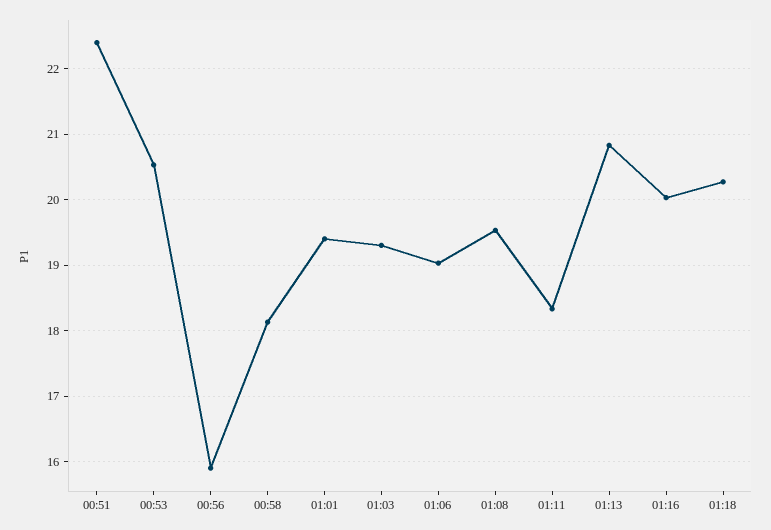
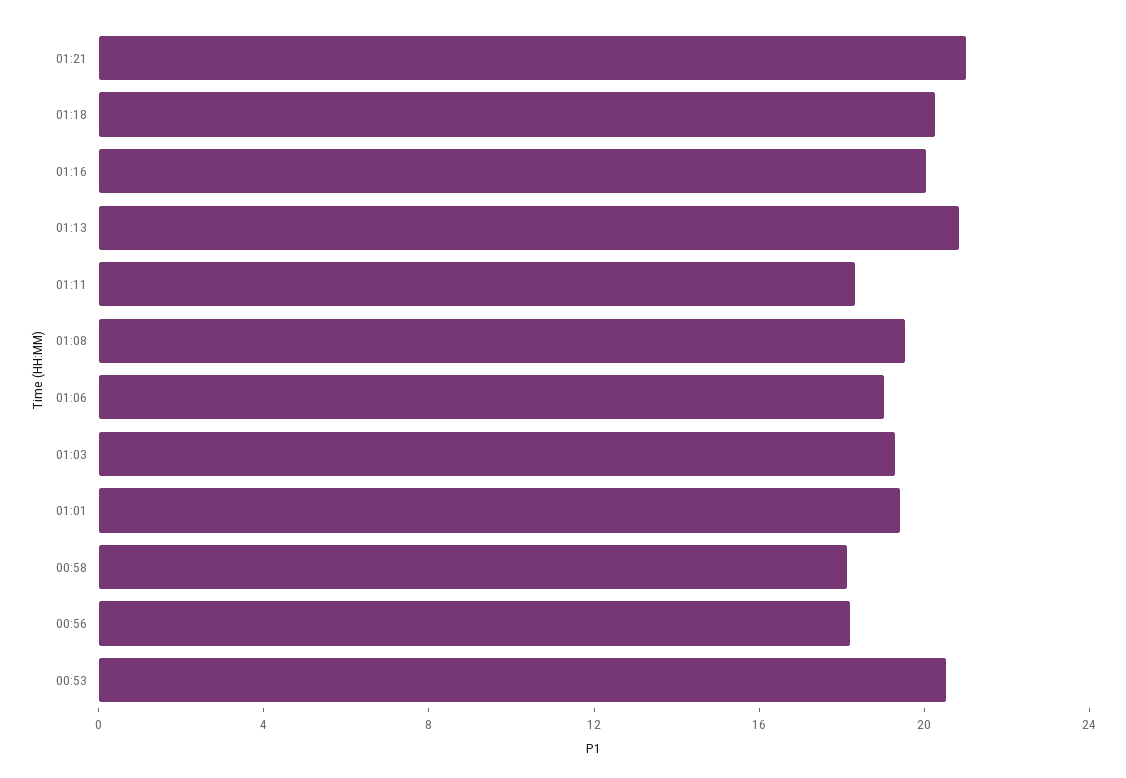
00:51: 22.4 -> none
00:56: 15.9 -> 18
01:21: none -> 21

